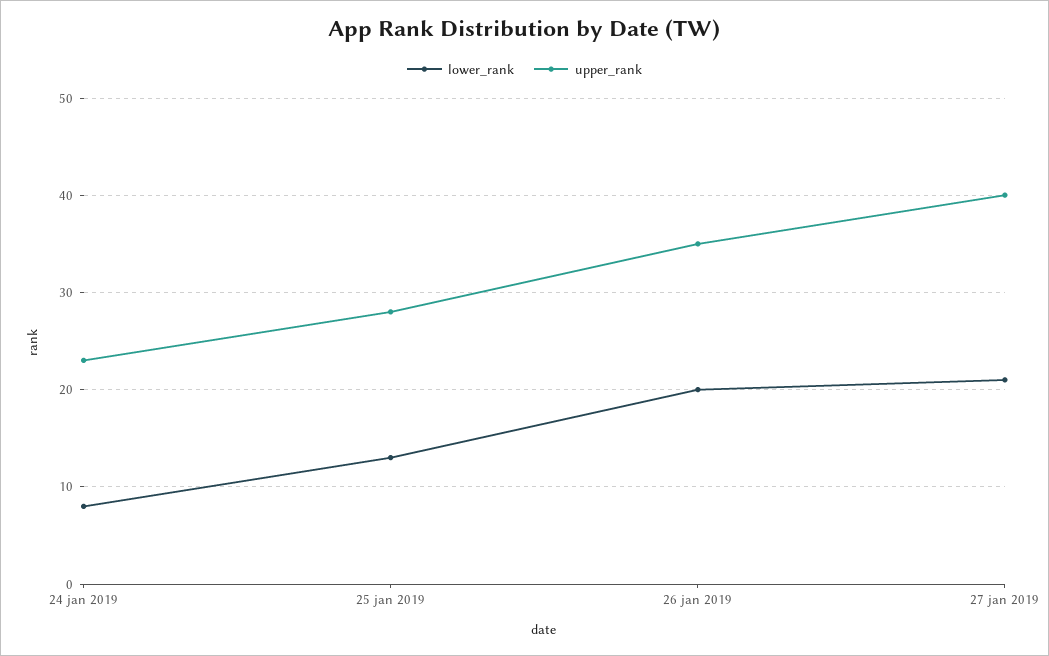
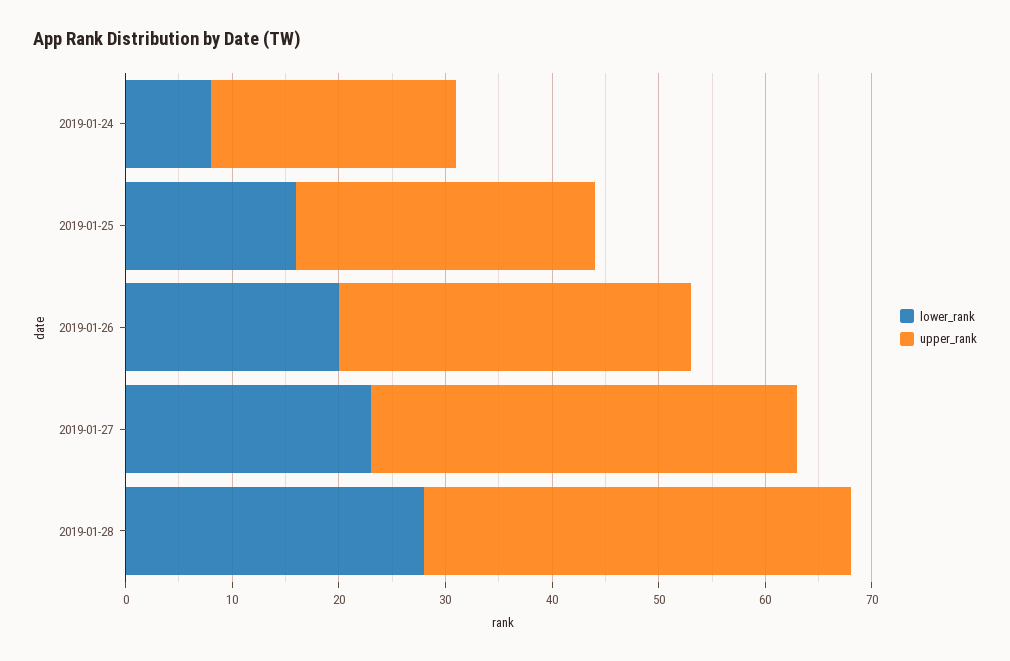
lower_rank, 25 jan 2019: 13 -> 16
upper_rank, 26 jan 2019: 35 -> 33
lower_rank, 27 jan 2019: 21 -> 23
lower_rank, 2019-01-28: none -> 28
upper_rank, 2019-01-28: none -> 40

